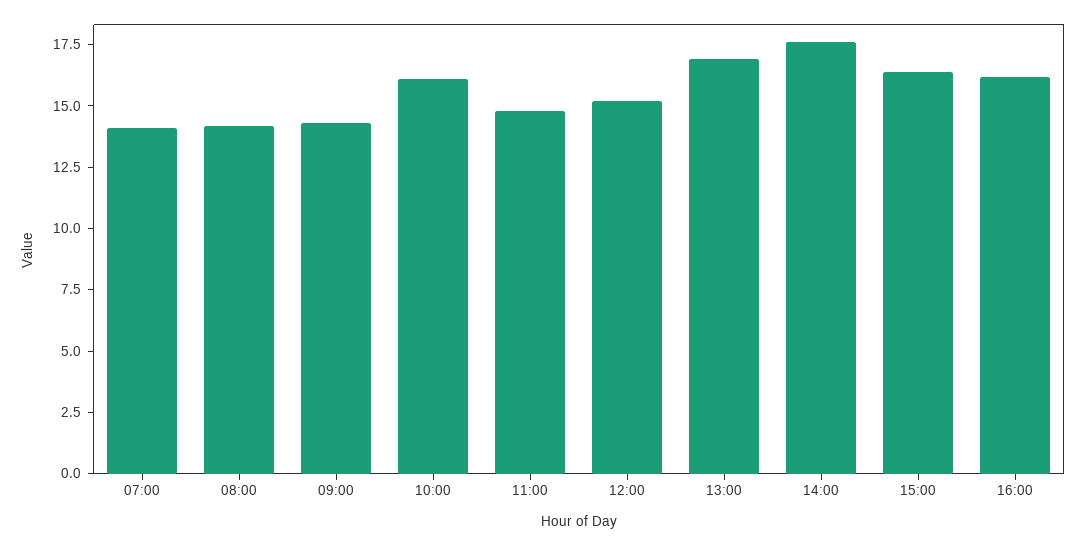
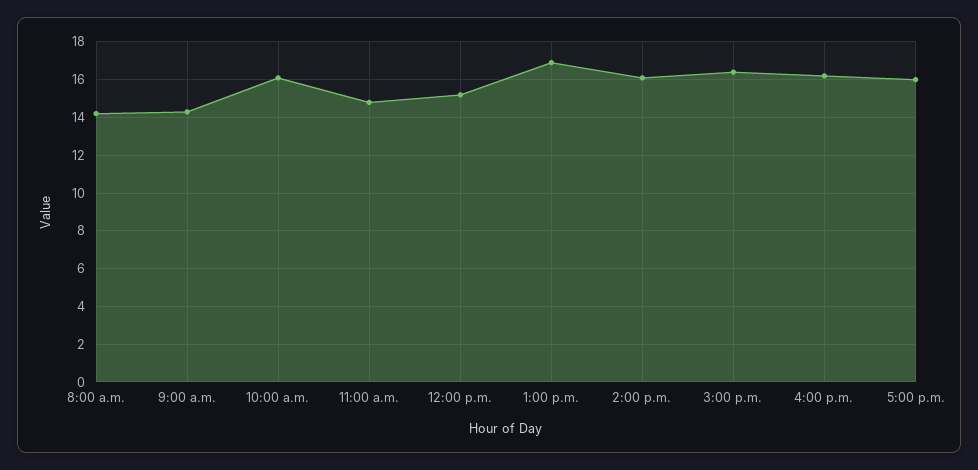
07:00: 14 -> none
14:00: 17.5 -> 16
5:00 p.m.: none -> 16

